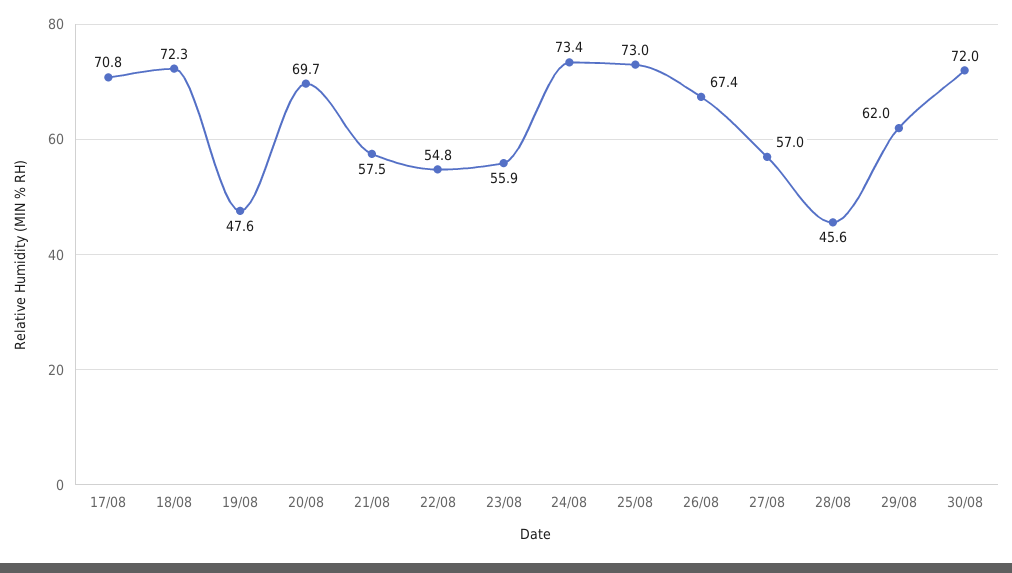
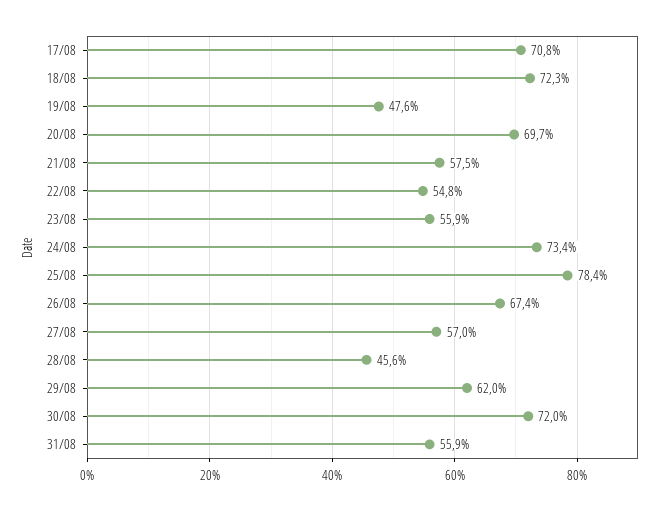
25/08: 73 -> 78.4
31/08: none -> 55.9

